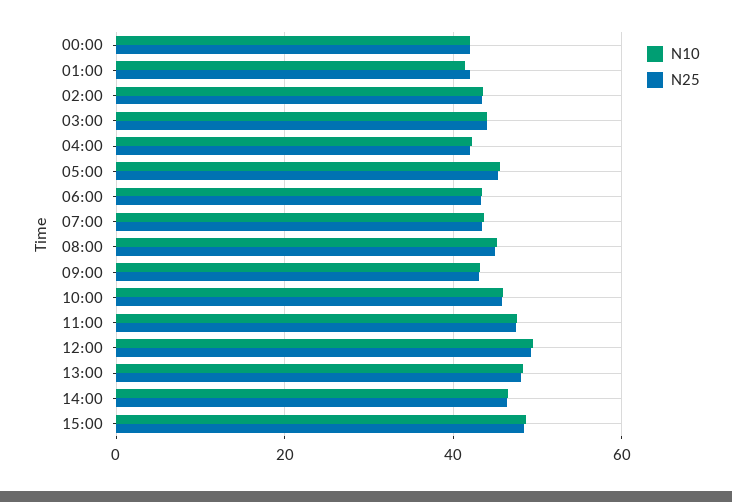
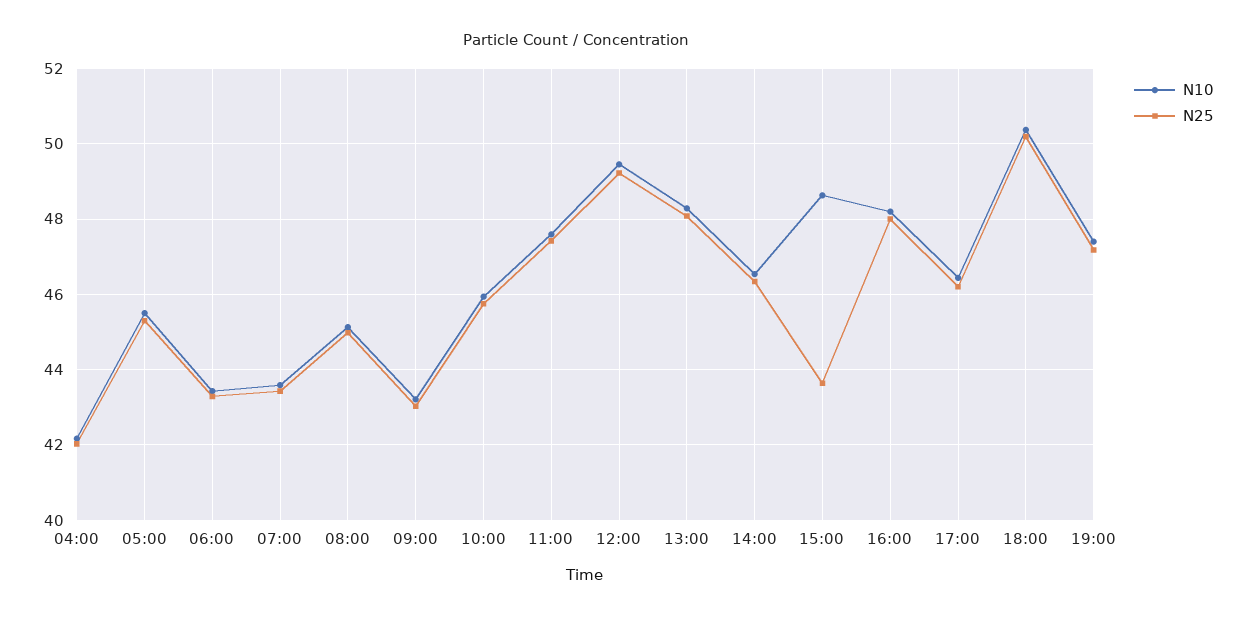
N10, 00:00: 42 -> none
N25, 00:00: 42 -> none
N10, 01:00: 42 -> none
N25, 01:00: 42 -> none
N10, 02:00: 44 -> none
N25, 02:00: 44 -> none
N10, 03:00: 44 -> none
N25, 03:00: 44 -> none
N25, 15:00: 48 -> 43.6
N10, 16:00: none -> 48.2
N25, 16:00: none -> 48
N10, 17:00: none -> 46.4
N25, 17:00: none -> 46.2
N10, 18:00: none -> 50.4
N25, 18:00: none -> 50.2
N10, 19:00: none -> 47.4
N25, 19:00: none -> 47.2

